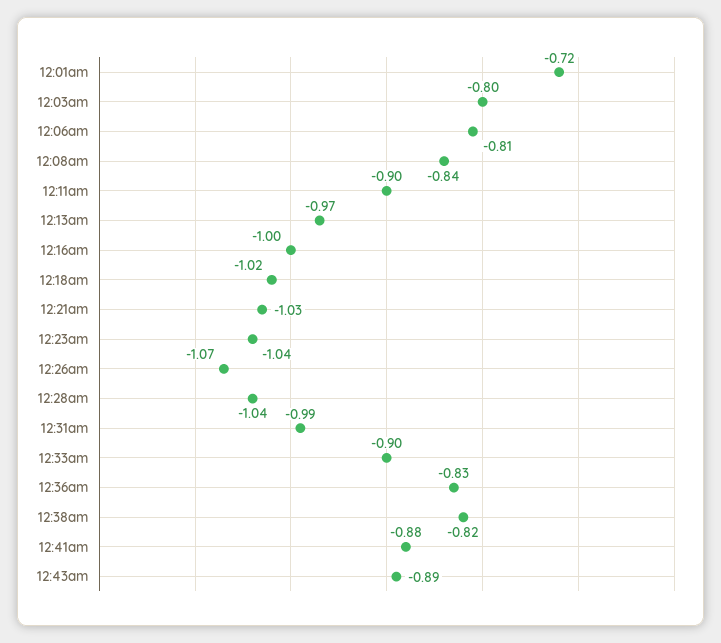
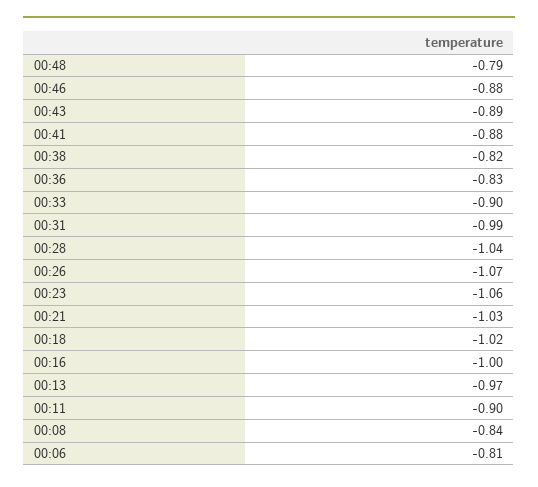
12:01am: -0.72 -> none
12:03am: -0.8 -> none
12:23am: -1.04 -> -1.06
00:48: none -> -0.79
00:46: none -> -0.88

